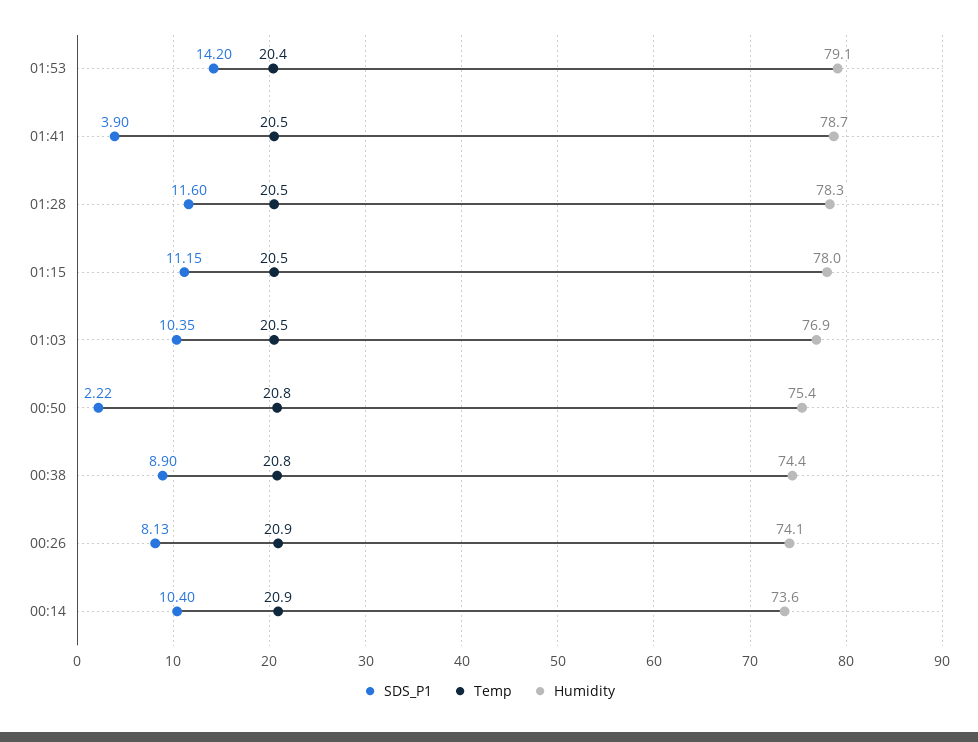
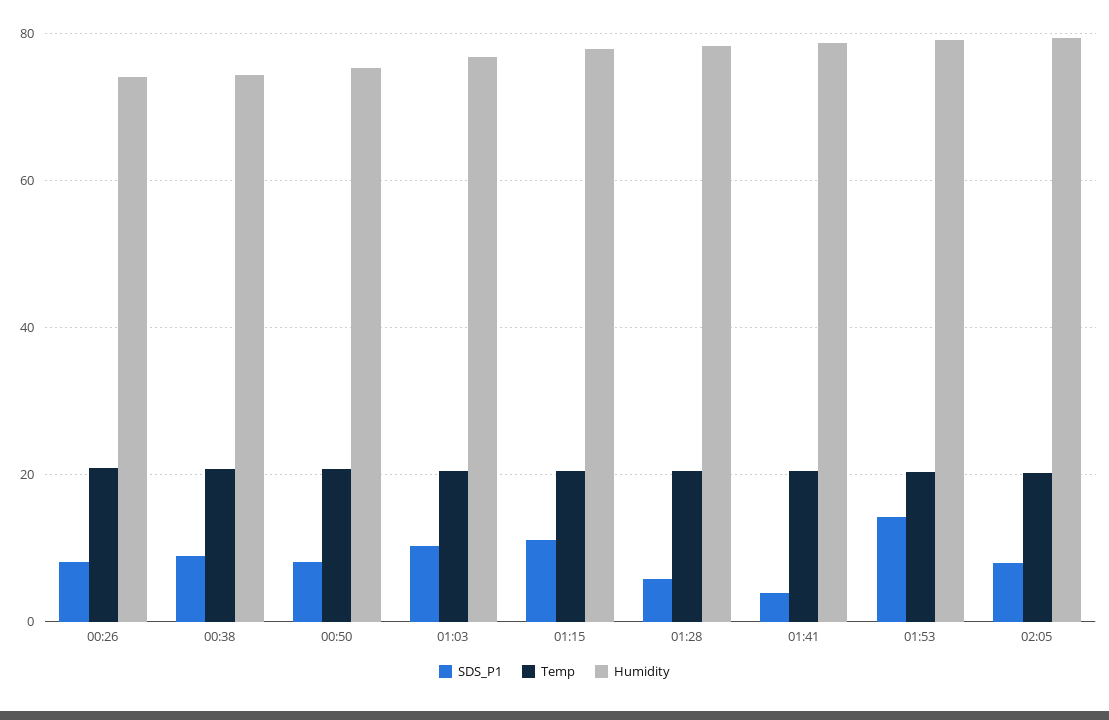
SDS_P1, 01:28: 11.6 -> 6
SDS_P1, 00:50: 2.22 -> 8
SDS_P1, 00:14: 10.4 -> none
Temp, 00:14: 20.9 -> none
Humidity, 00:14: 73.6 -> none
SDS_P1, 02:05: none -> 8
Temp, 02:05: none -> 20
Humidity, 02:05: none -> 80

